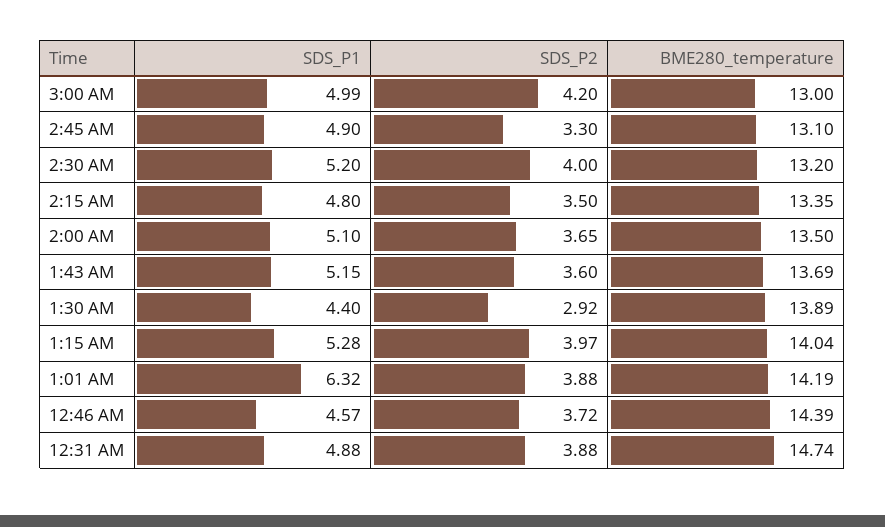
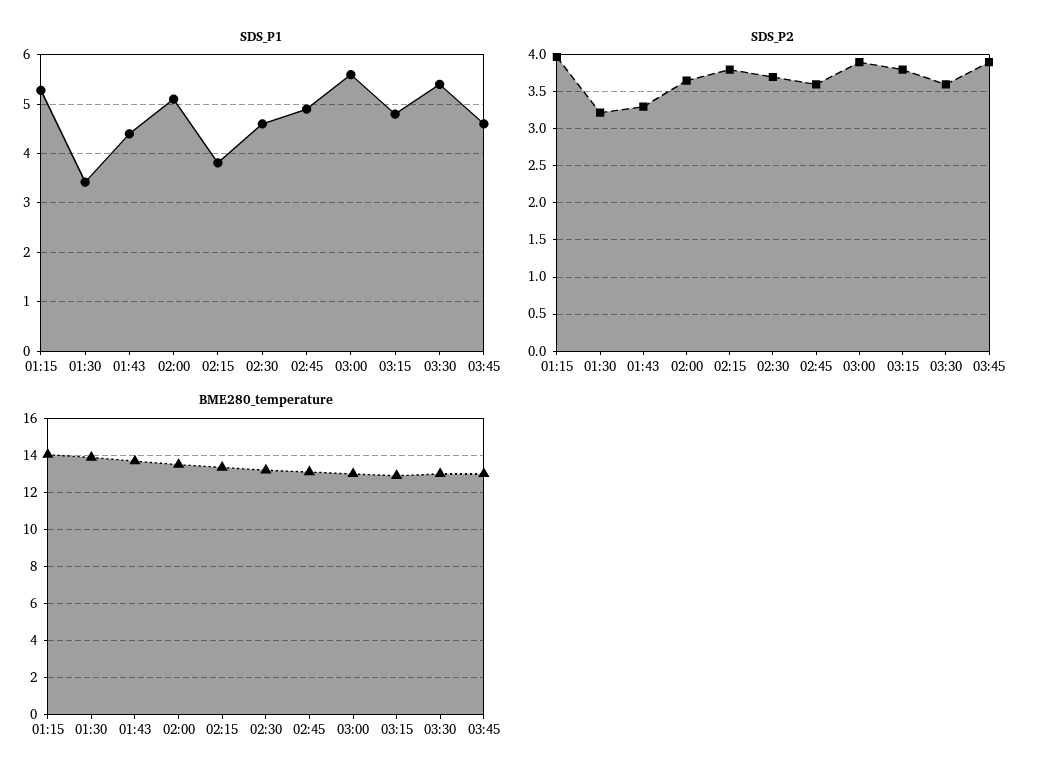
SDS_P1, 3:00 AM: 4.99 -> 5.6
SDS_P2, 3:00 AM: 4.2 -> 3.9
SDS_P2, 2:45 AM: 3.3 -> 3.6
SDS_P1, 2:30 AM: 5.2 -> 4.6
SDS_P2, 2:30 AM: 4 -> 3.7
SDS_P1, 2:15 AM: 4.8 -> 3.8
SDS_P2, 2:15 AM: 3.5 -> 3.8
SDS_P1, 1:43 AM: 5.15 -> 4.4
SDS_P2, 1:43 AM: 3.6 -> 3.3
SDS_P1, 1:30 AM: 4.4 -> 3.4
SDS_P2, 1:30 AM: 2.92 -> 3.2
SDS_P1, 1:01 AM: 6.32 -> none
SDS_P2, 1:01 AM: 3.88 -> none
BME280_temperature, 1:01 AM: 14.19 -> none
SDS_P1, 12:46 AM: 4.57 -> none
SDS_P2, 12:46 AM: 3.72 -> none
BME280_temperature, 12:46 AM: 14.39 -> none
SDS_P1, 12:31 AM: 4.88 -> none
SDS_P2, 12:31 AM: 3.88 -> none
BME280_temperature, 12:31 AM: 14.74 -> none
SDS_P1, 03:15: none -> 4.8
SDS_P1, 03:30: none -> 5.4
SDS_P1, 03:45: none -> 4.6
SDS_P2, 03:15: none -> 3.8
SDS_P2, 03:30: none -> 3.6
SDS_P2, 03:45: none -> 3.9
BME280_temperature, 03:15: none -> 13
BME280_temperature, 03:30: none -> 13
BME280_temperature, 03:45: none -> 13

